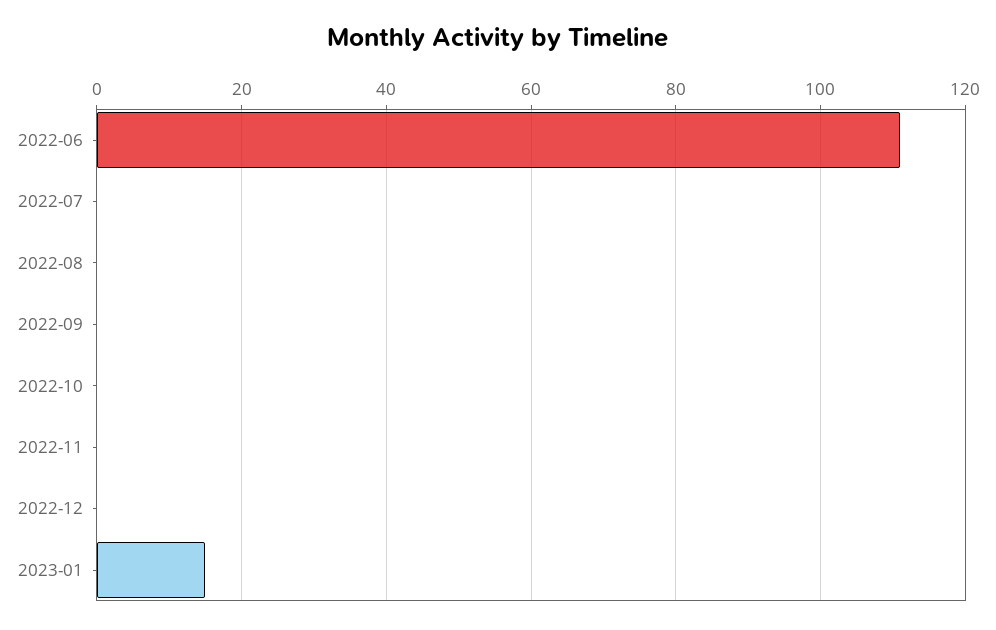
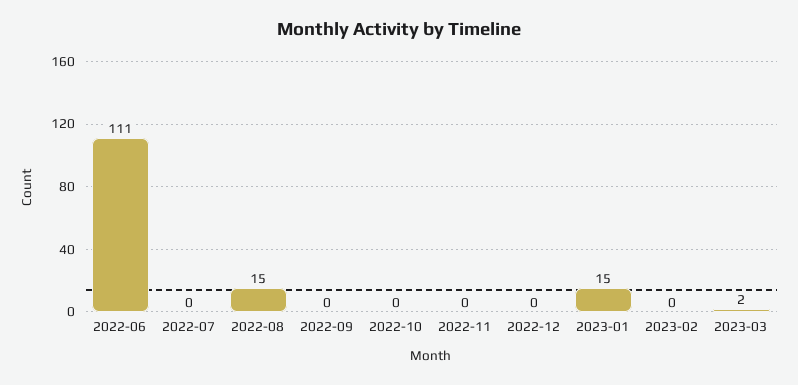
2022-08: 0 -> 15
2023-02: none -> 0
2023-03: none -> 2

